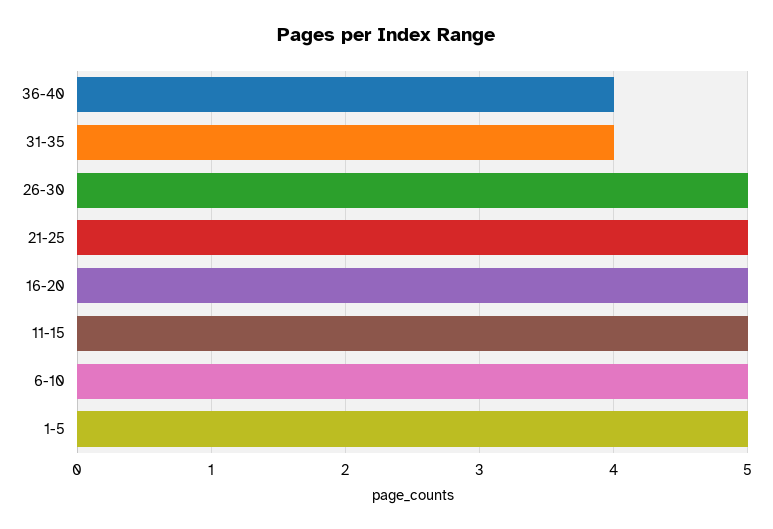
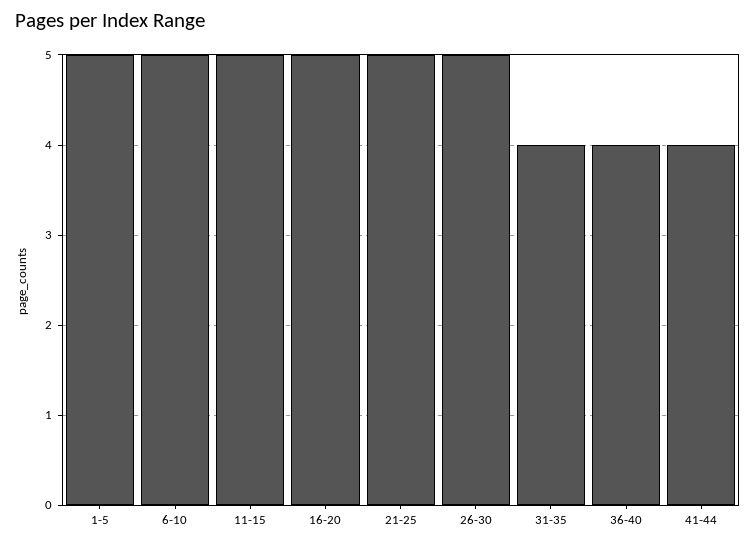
41-44: none -> 4

